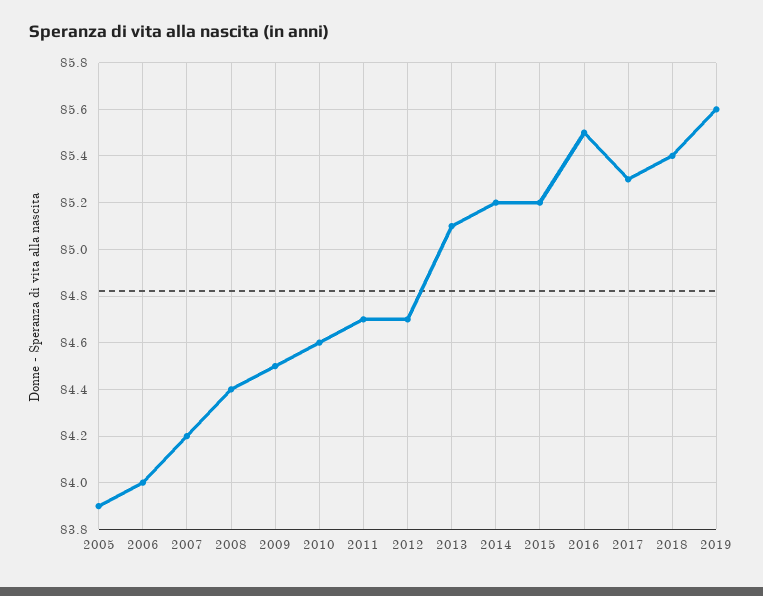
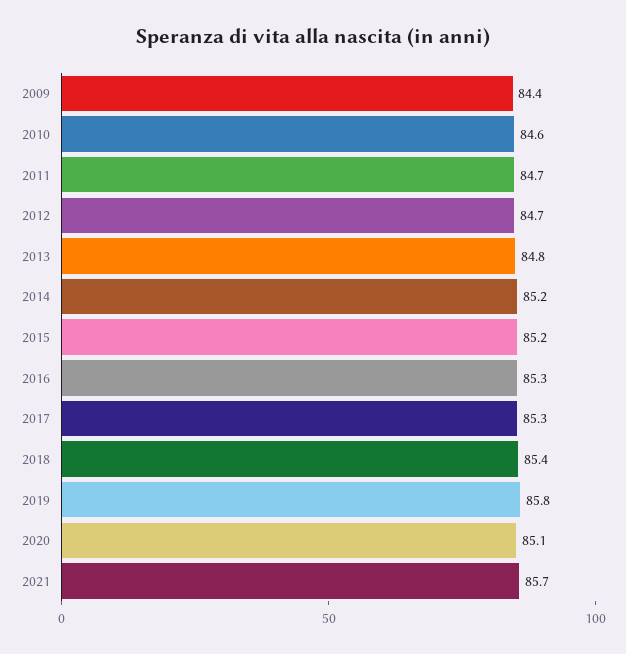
2005: 83.9 -> none
2006: 84 -> none
2007: 84.2 -> none
2008: 84.4 -> none
2009: 84.5 -> 84.4
2013: 85.1 -> 84.8
2016: 85.5 -> 85.3
2019: 85.6 -> 85.8
2020: none -> 85.1
2021: none -> 85.7

